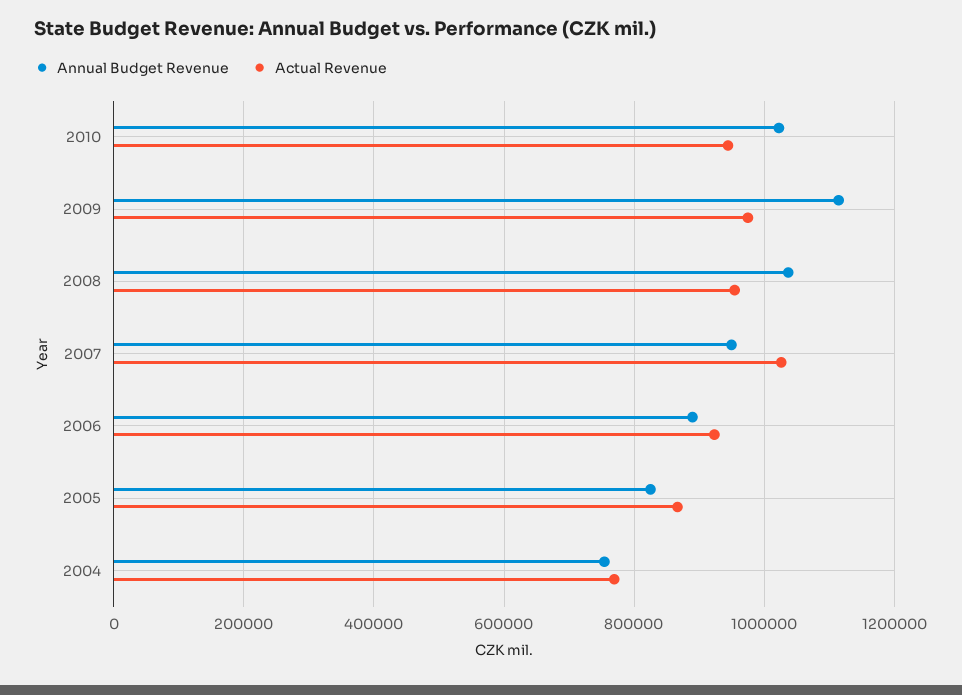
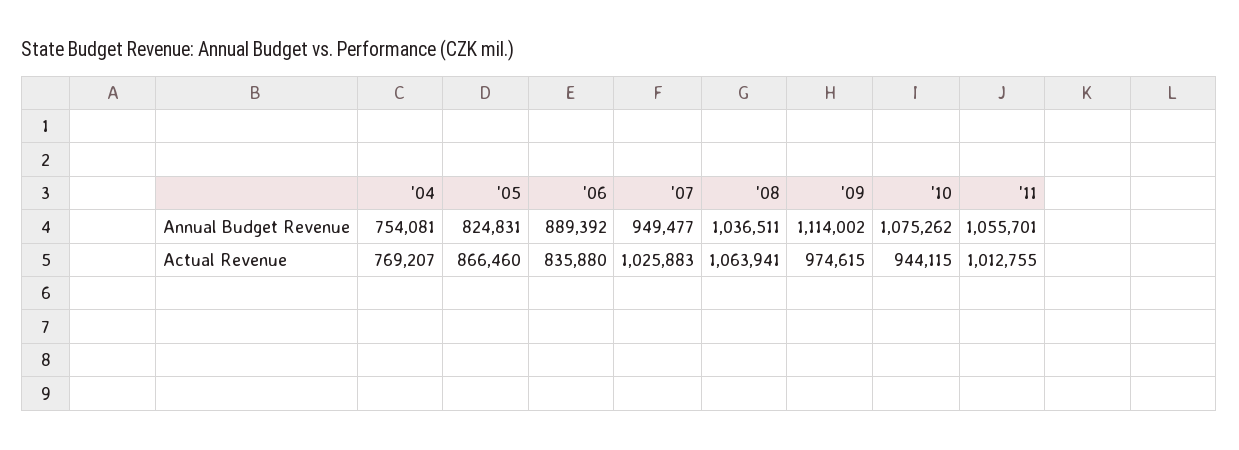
Annual Budget Revenue, 2010: 1020000 -> 1075262
Actual Revenue, 2008: 960000 -> 1063941
Actual Revenue, 2006: 920000 -> 835880
Annual Budget Revenue, '11: none -> 1055701
Actual Revenue, '11: none -> 1012755

